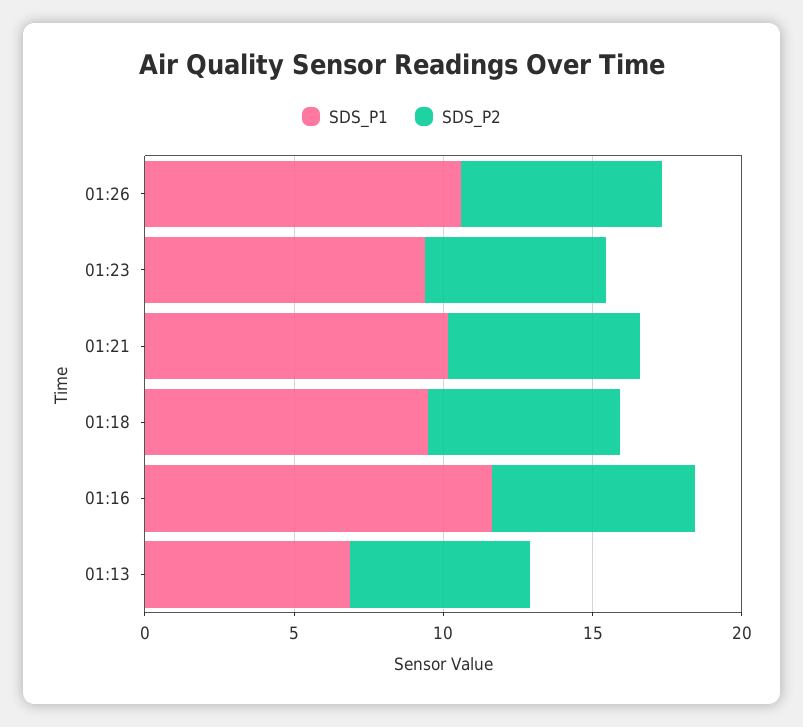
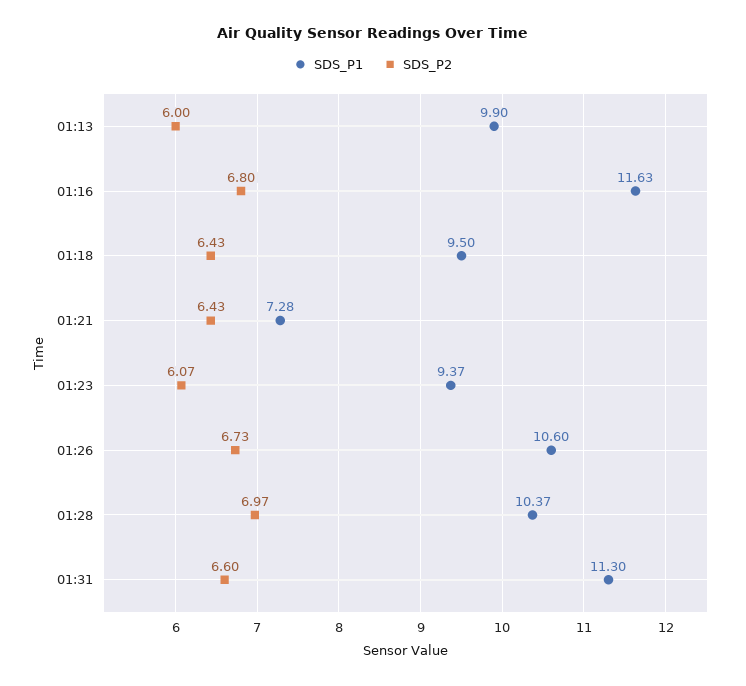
SDS_P1, 01:21: 10 -> 7.28
SDS_P1, 01:13: 7 -> 9.9
SDS_P1, 01:28: none -> 10.37
SDS_P2, 01:28: none -> 6.97
SDS_P1, 01:31: none -> 11.3
SDS_P2, 01:31: none -> 6.6

